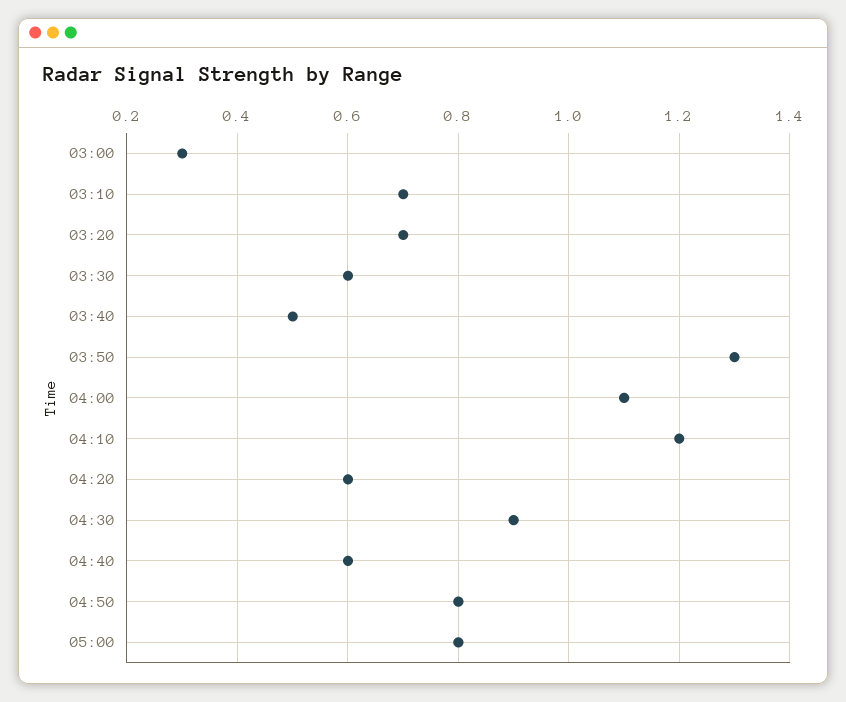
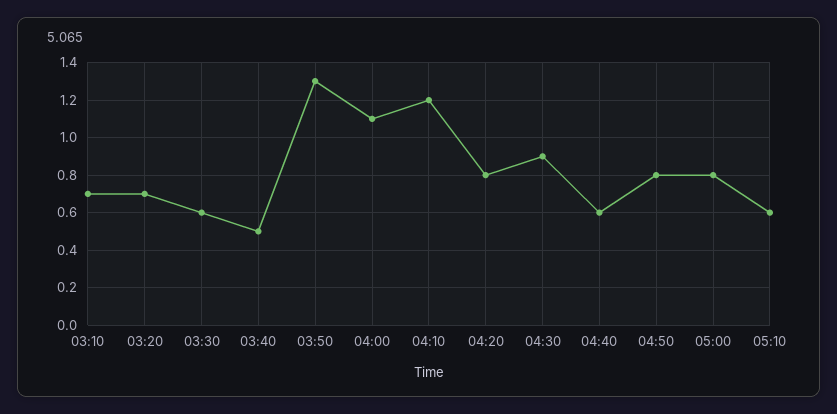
03:00: 0.3 -> none
04:20: 0.6 -> 0.8
05:10: none -> 0.6

